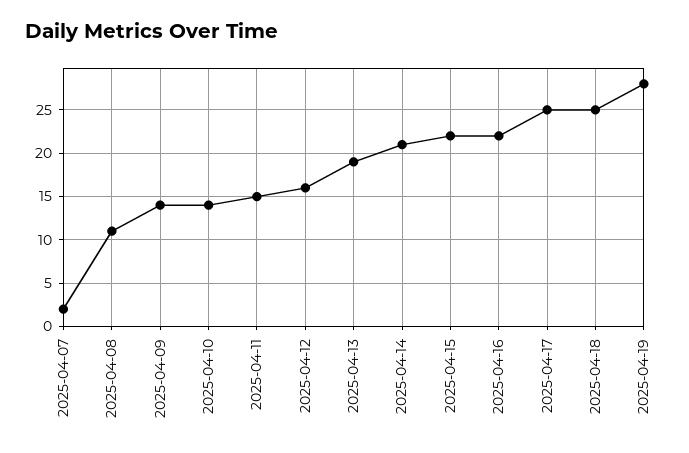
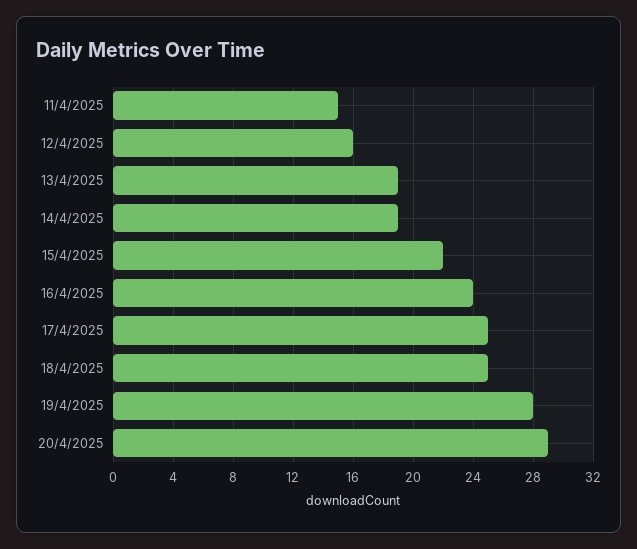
2025-04-07: 2 -> none
2025-04-08: 11 -> none
2025-04-09: 14 -> none
2025-04-10: 14 -> none
2025-04-14: 21 -> 19
2025-04-16: 22 -> 24
20/4/2025: none -> 29

